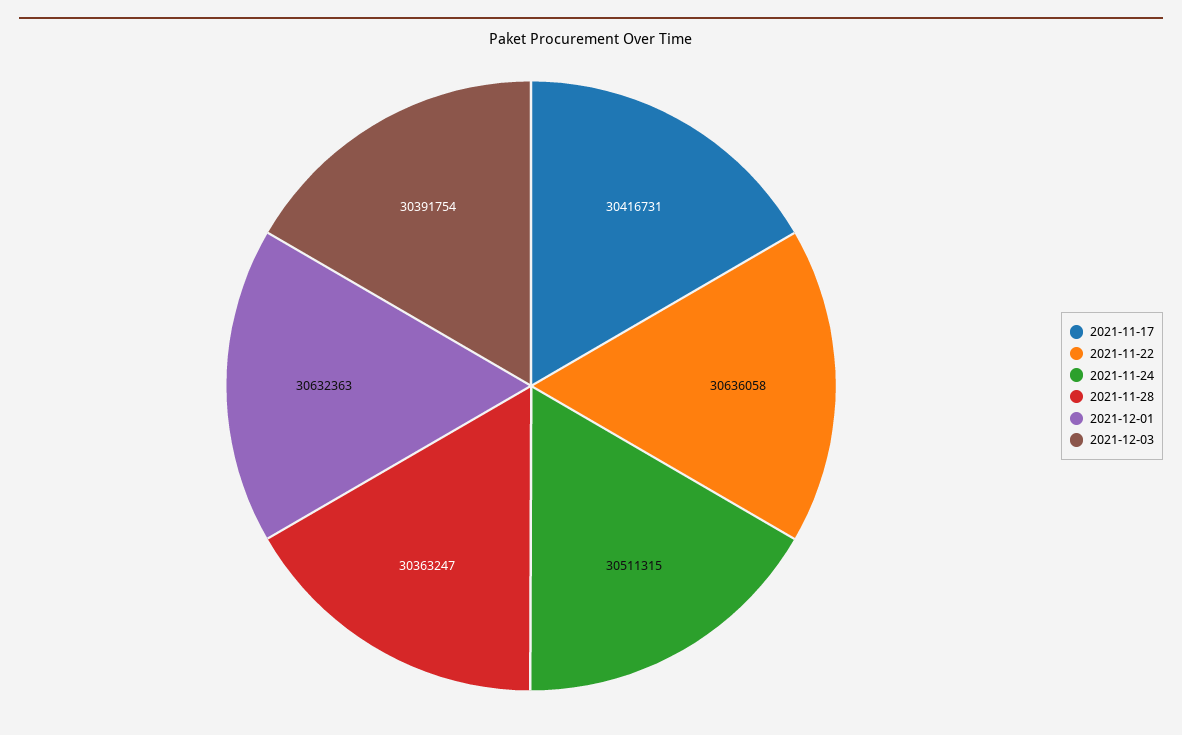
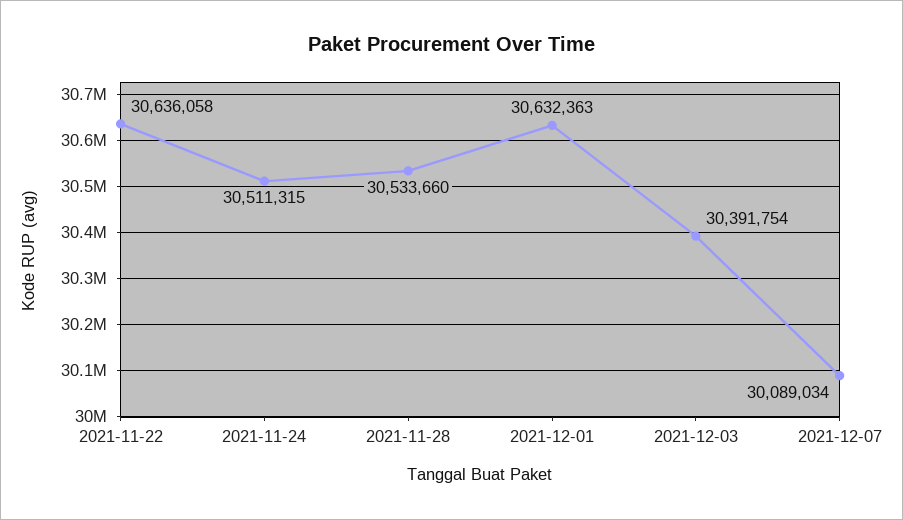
2021-11-17: 30416731 -> none
2021-11-28: 30363247 -> 30533660
2021-12-07: none -> 30089034

